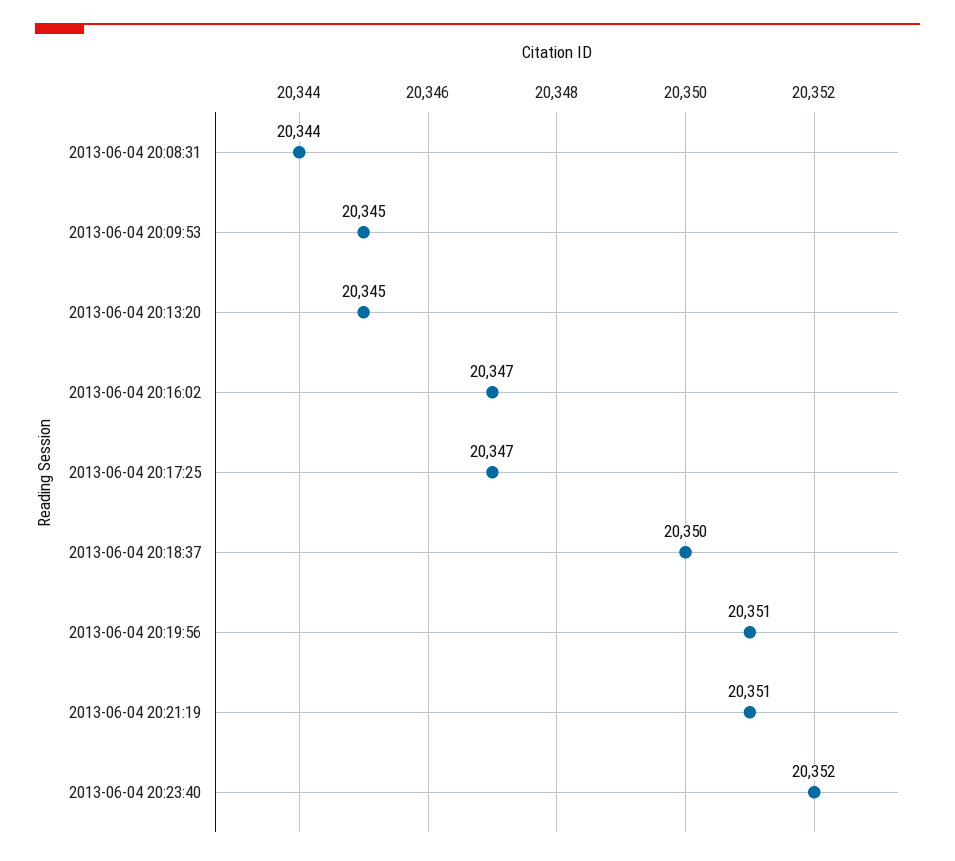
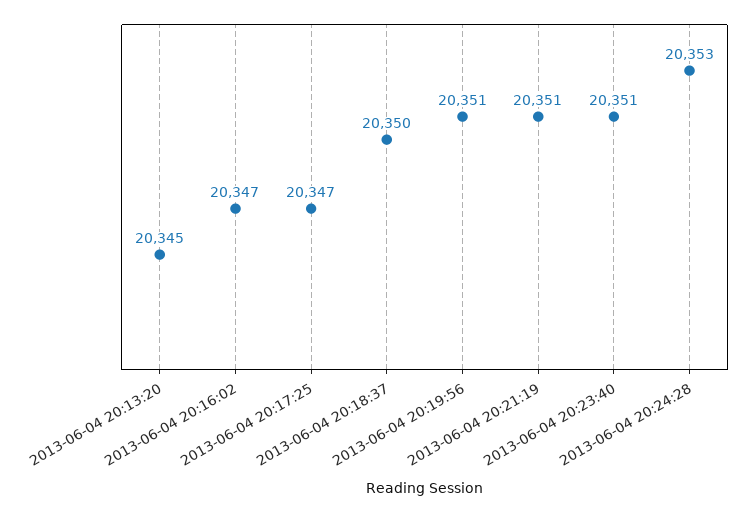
2013-06-04 20:08:31: 20344 -> none
2013-06-04 20:09:53: 20345 -> none
2013-06-04 20:23:40: 20352 -> 20351
2013-06-04 20:24:28: none -> 20353

